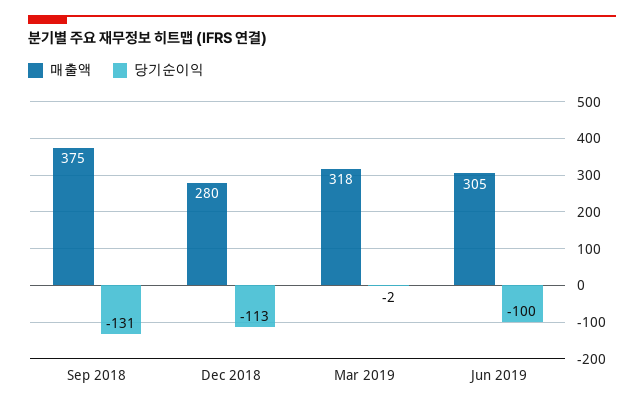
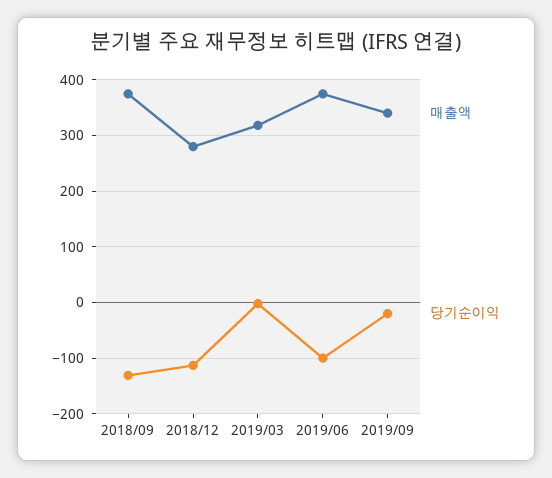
매출액, Jun 2019: 305 -> 380
매출액, 2019/09: none -> 340
당기순이익, 2019/09: none -> -20

